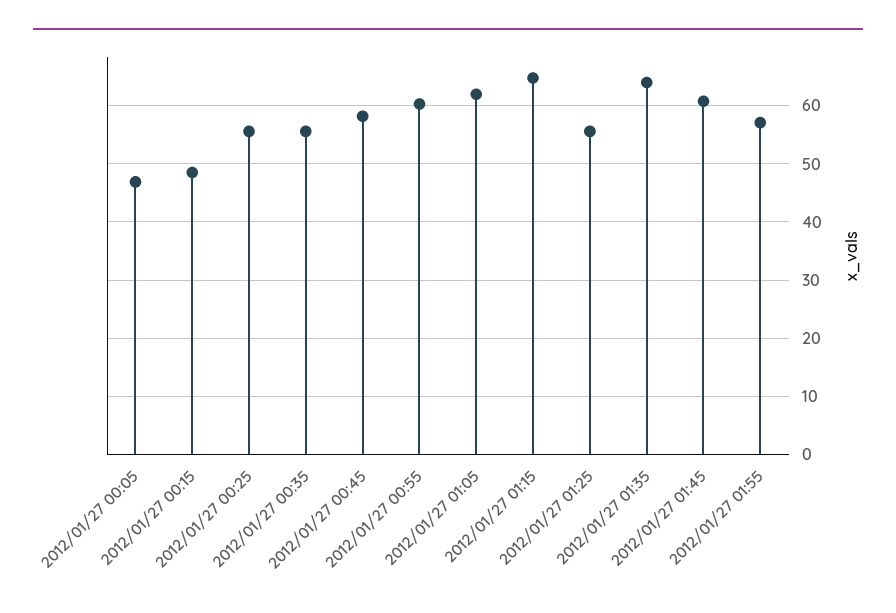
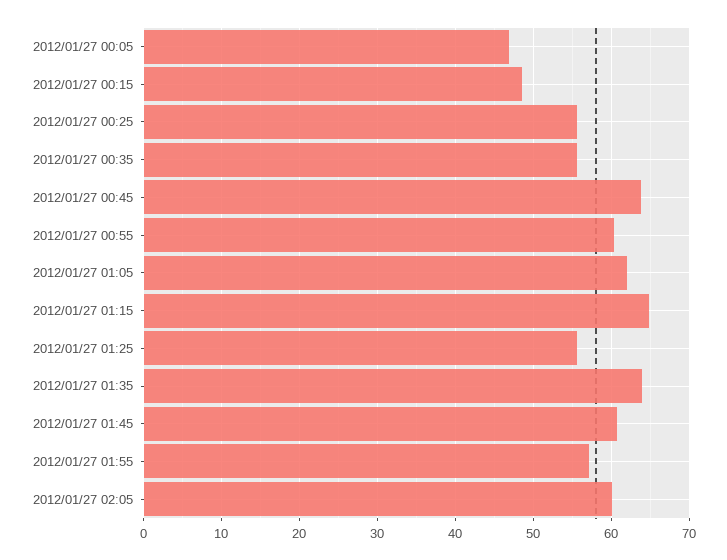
2012/01/27 00:45: 58 -> 64
2012/01/27 02:05: none -> 60

